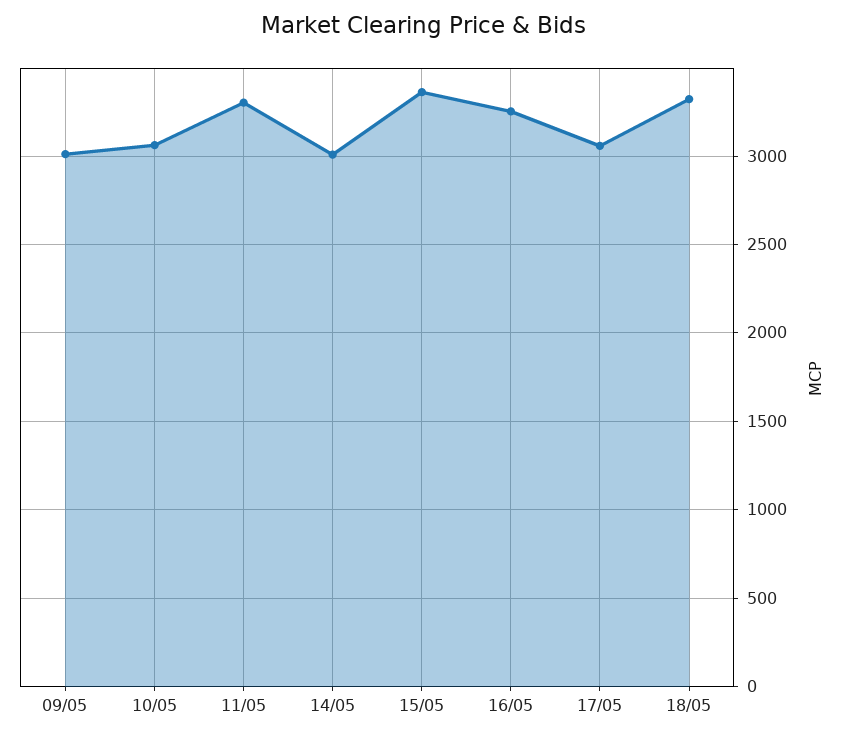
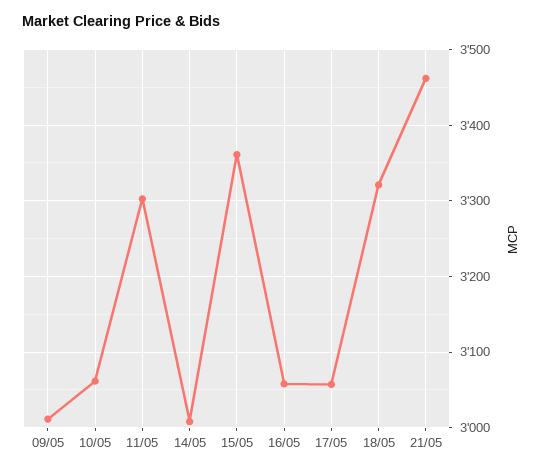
16/05: 3250 -> 3060
21/05: none -> 3460

